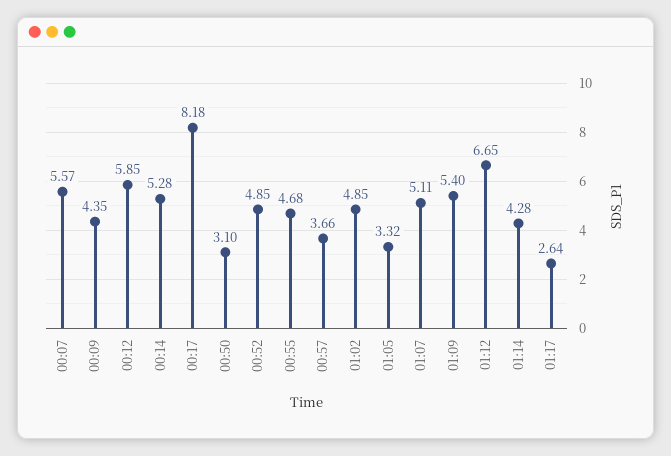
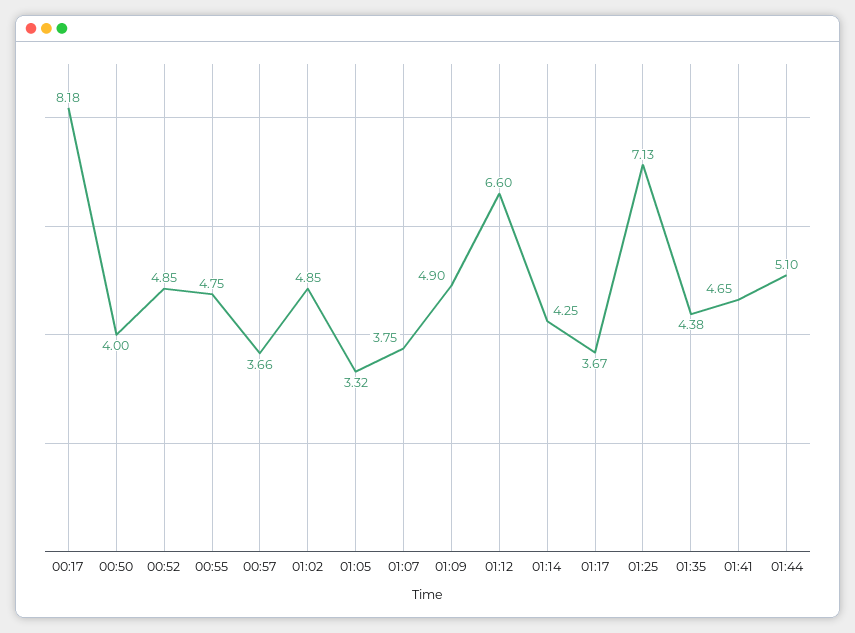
00:07: 5.57 -> none
00:09: 4.35 -> none
00:12: 5.85 -> none
00:14: 5.28 -> none
00:50: 3.1 -> 4
00:55: 4.68 -> 4.75
01:07: 5.11 -> 3.75
01:09: 5.4 -> 4.9
01:12: 6.65 -> 6.6
01:14: 4.28 -> 4.25
01:17: 2.64 -> 3.67
01:25: none -> 7.13
01:35: none -> 4.38
01:41: none -> 4.65
01:44: none -> 5.1

